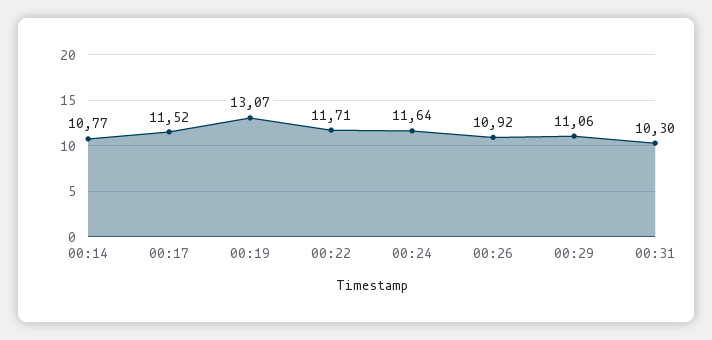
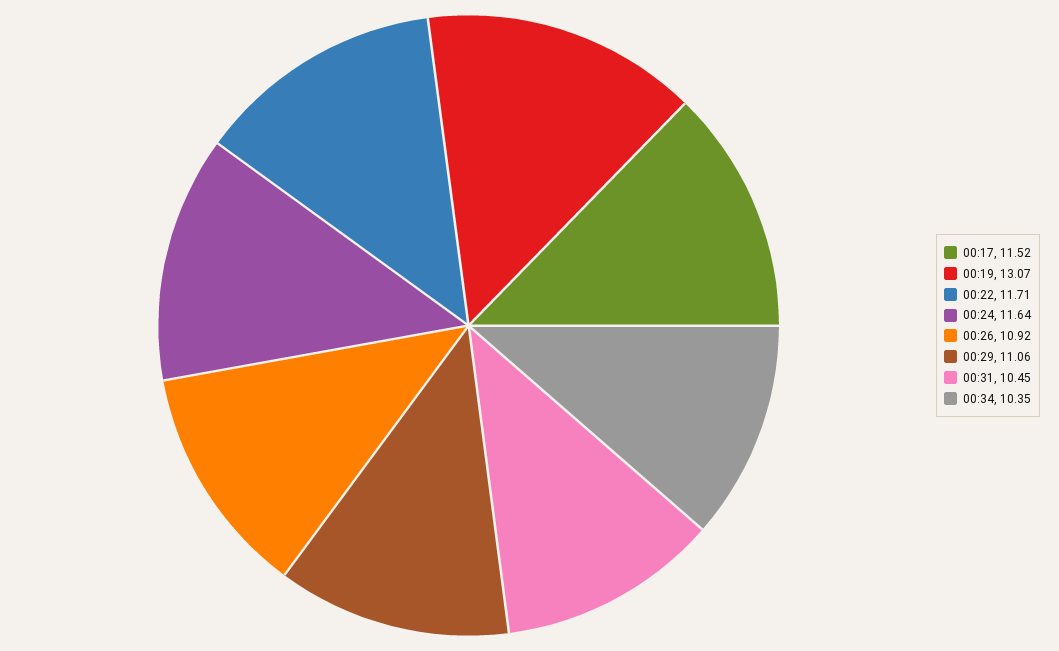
00:14: 10.77 -> none
00:31: 10.3 -> 10.45
00:34: none -> 10.35

